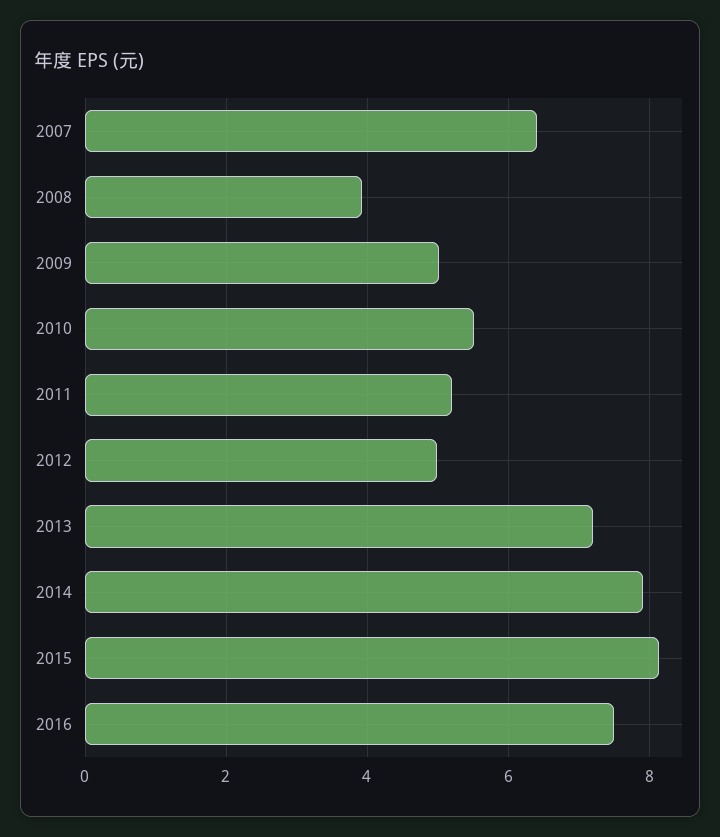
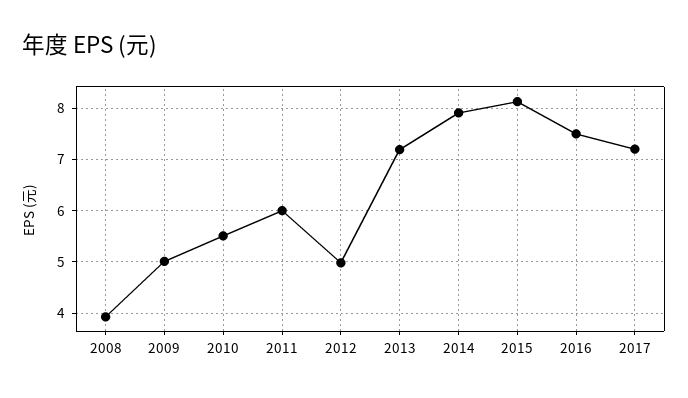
2007: 6.4 -> none
2011: 5.2 -> 6
2017: none -> 7.2

